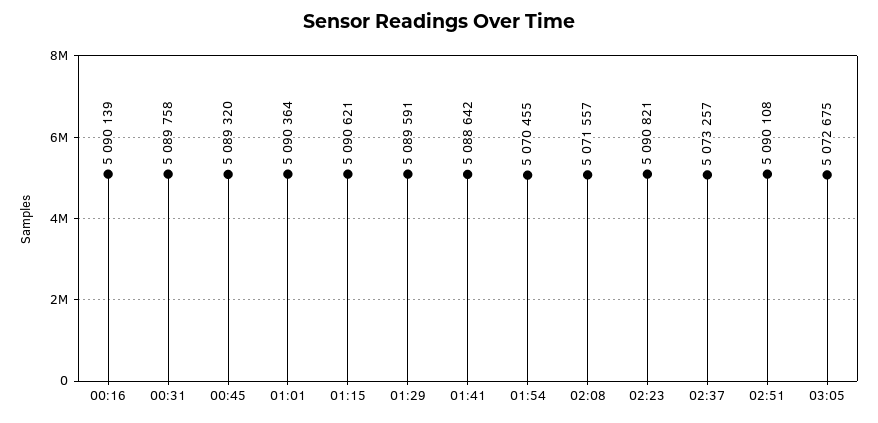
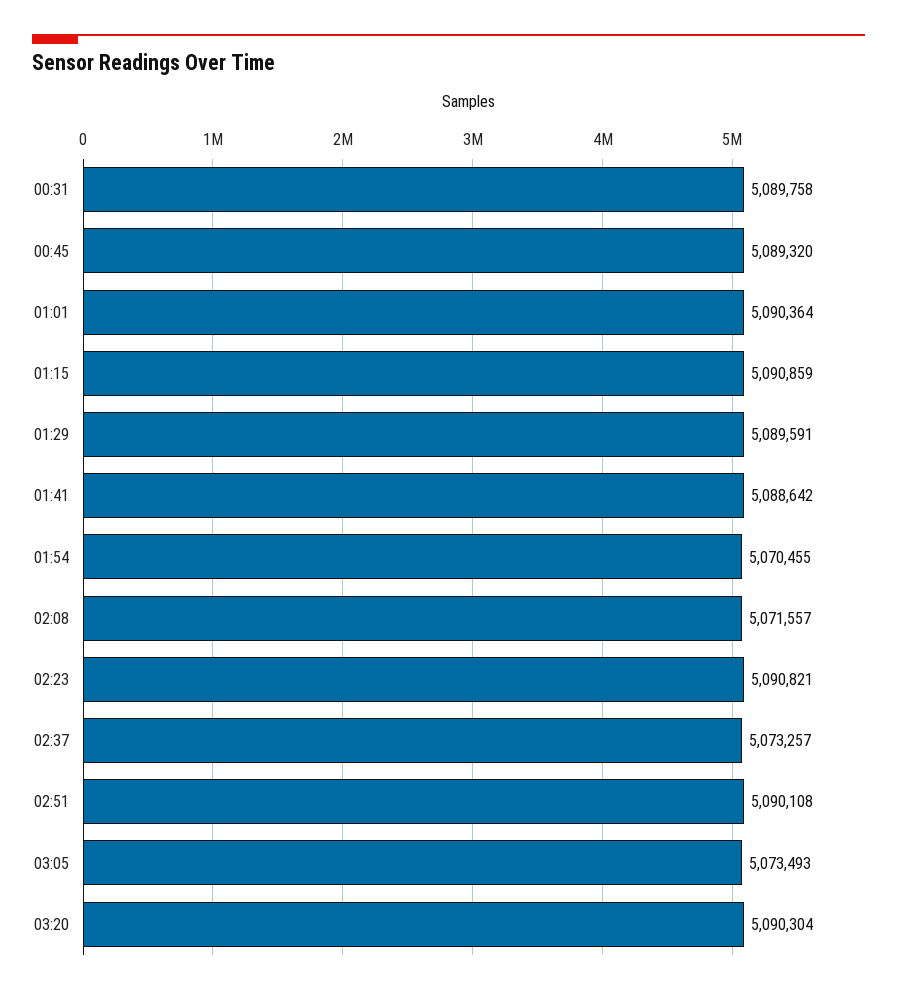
00:16: 5090139 -> none
01:15: 5090621 -> 5090859
03:05: 5072675 -> 5073493
03:20: none -> 5090304

